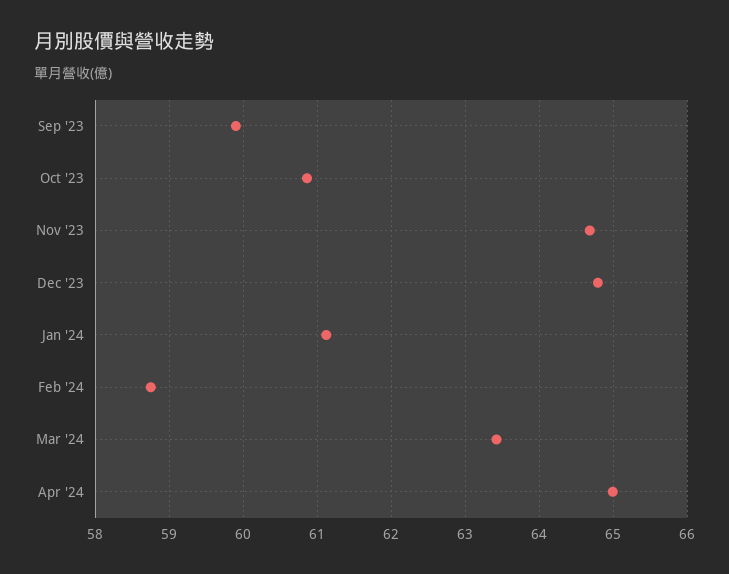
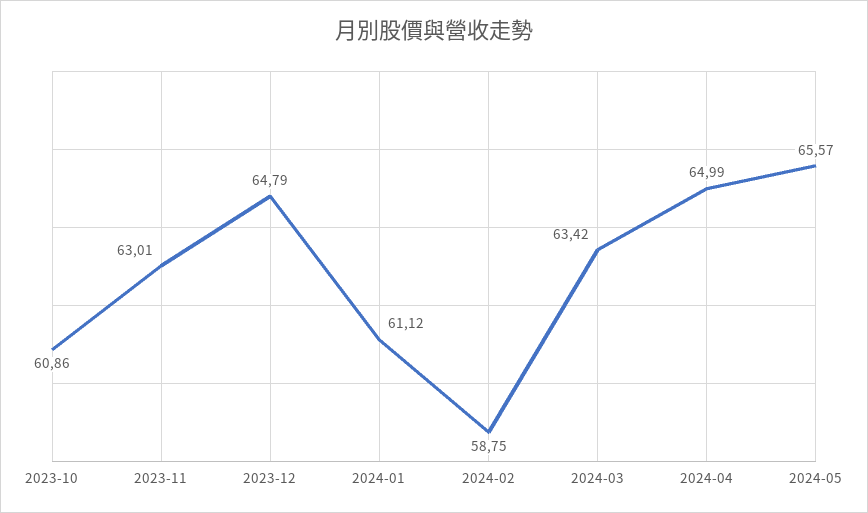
Sep '23: 59.9 -> none
Nov '23: 64.7 -> 63.01
2024-05: none -> 65.57

